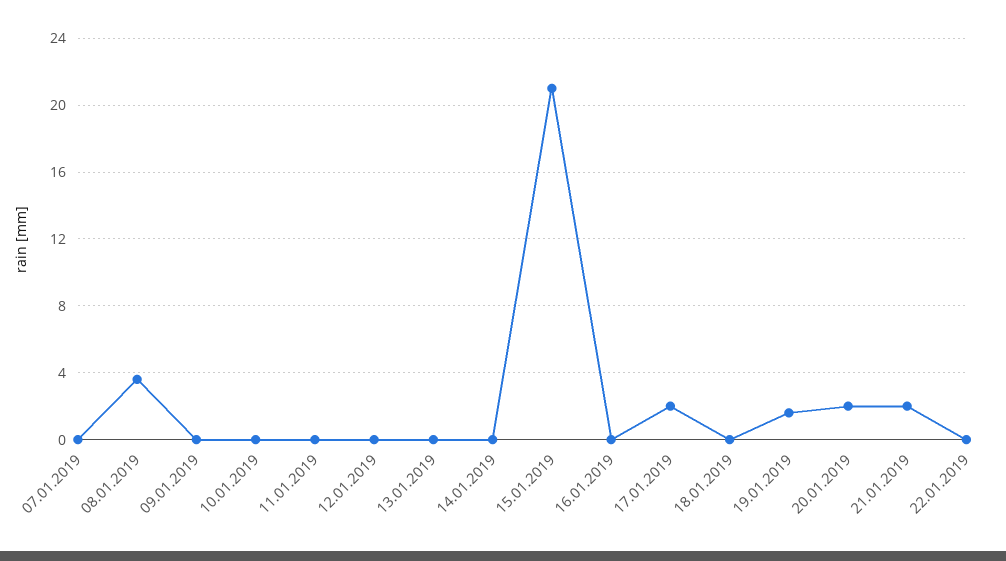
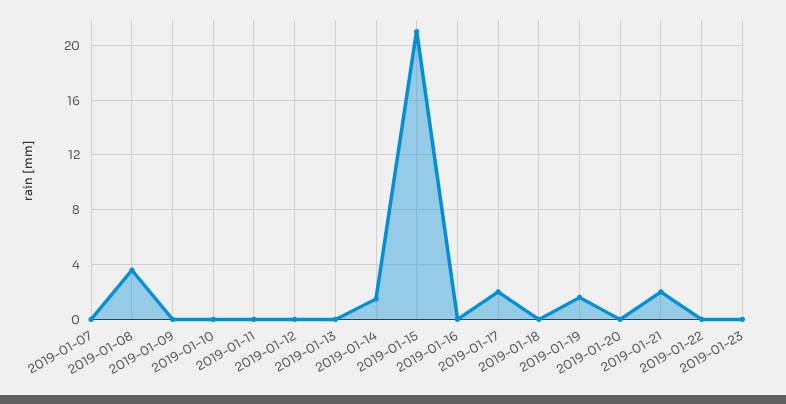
14.01.2019: 0 -> 1.5
20.01.2019: 2 -> 0
2019-01-23: none -> 0

